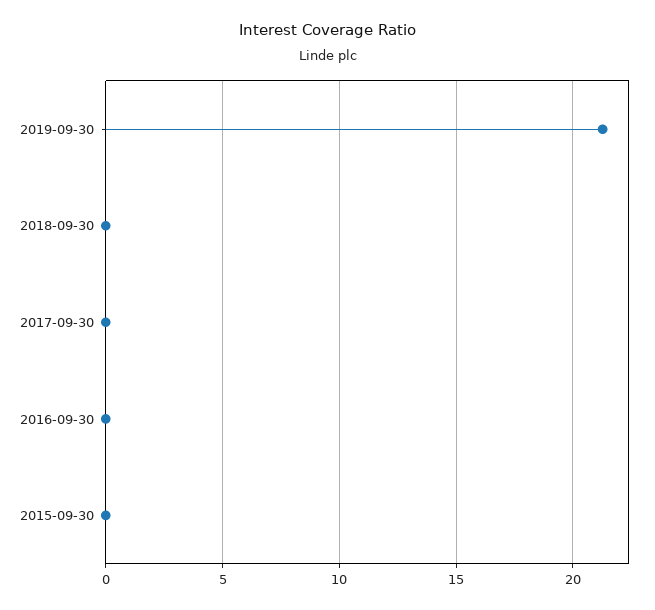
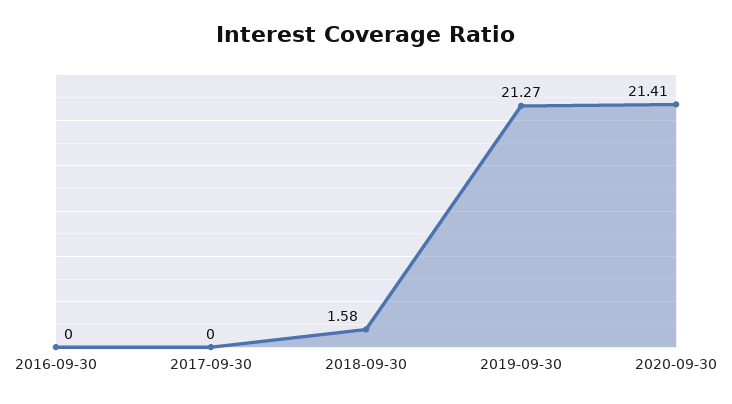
2018-09-30: 0 -> 1.58
2015-09-30: 0 -> none
2020-09-30: none -> 21.41

